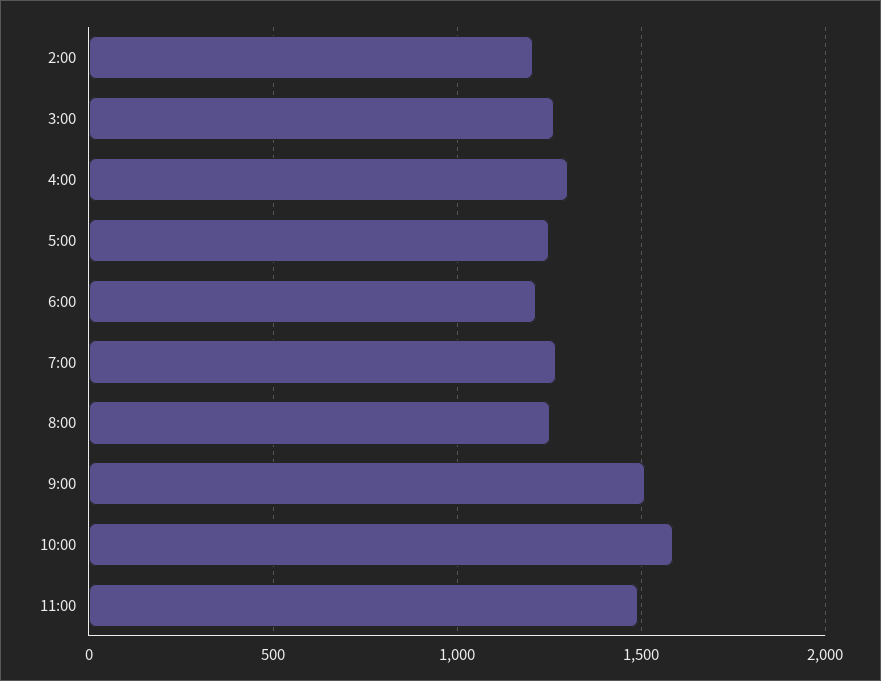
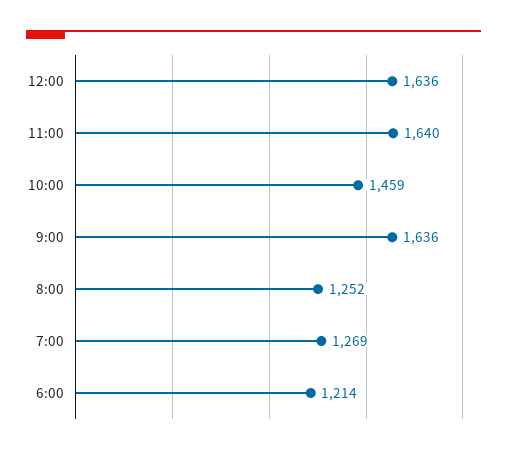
2:00: 1200 -> none
3:00: 1250 -> none
4:00: 1300 -> none
5:00: 1250 -> none
9:00: 1500 -> 1636
10:00: 1600 -> 1459
11:00: 1500 -> 1640
12:00: none -> 1636

